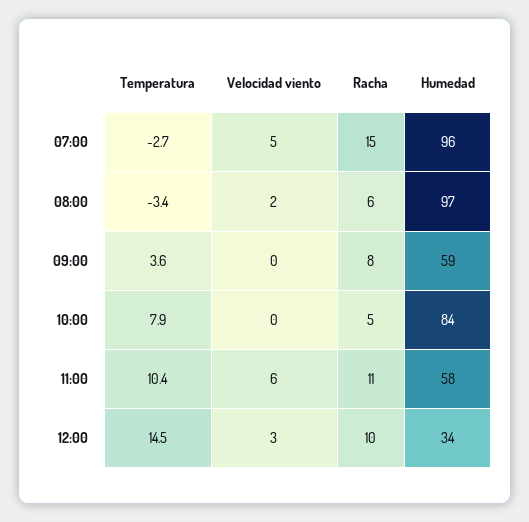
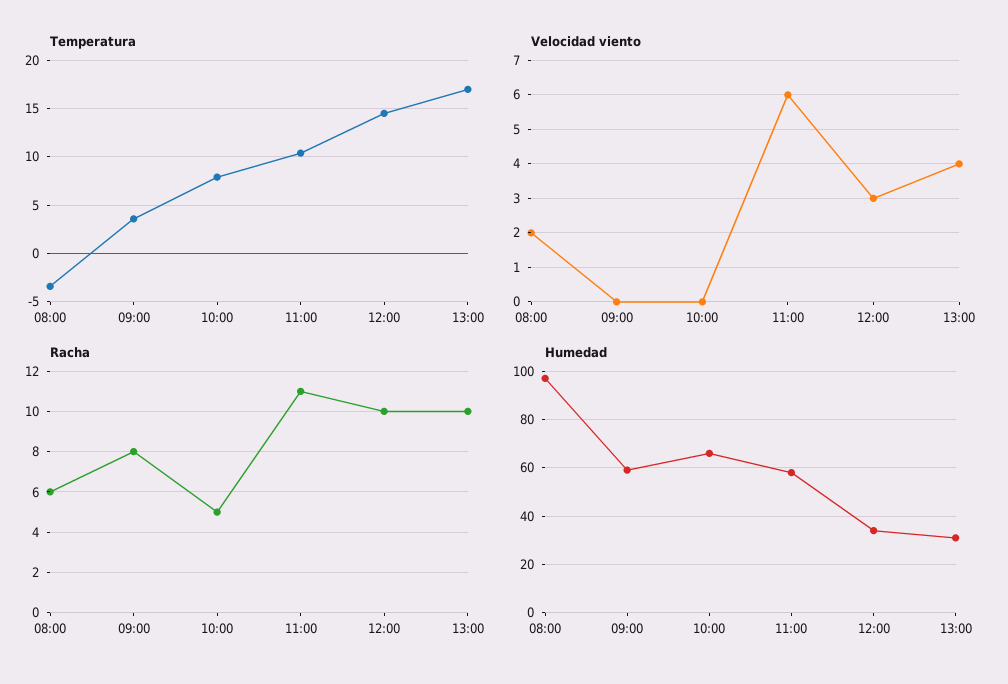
Temperatura, 07:00: -2.7 -> none
Velocidad viento, 07:00: 5 -> none
Racha, 07:00: 15 -> none
Humedad, 07:00: 96 -> none
Humedad, 10:00: 84 -> 65
Temperatura, 13:00: none -> 17
Velocidad viento, 13:00: none -> 4
Racha, 13:00: none -> 10
Humedad, 13:00: none -> 30

